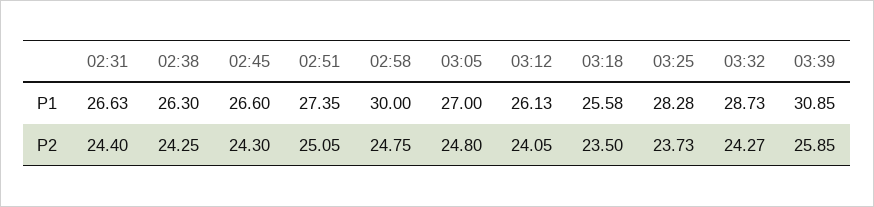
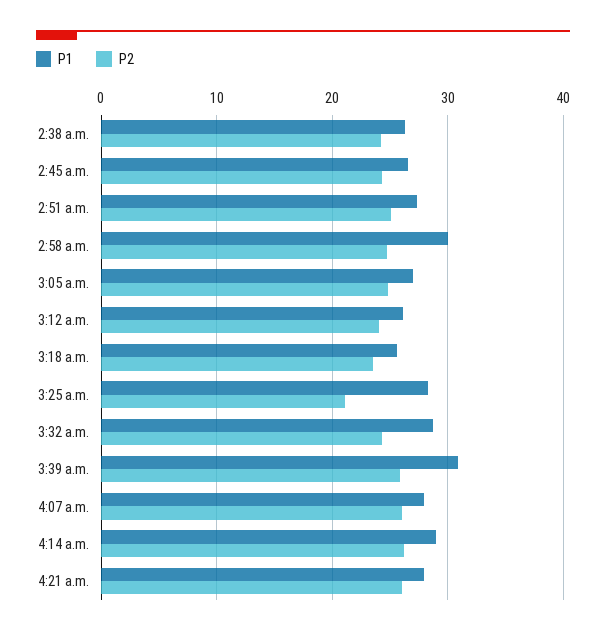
P1, 02:31: 26.63 -> none
P2, 02:31: 24.4 -> none
P2, 03:25: 23.73 -> 21
P1, 4:07 a.m.: none -> 28
P2, 4:07 a.m.: none -> 26
P1, 4:14 a.m.: none -> 29
P2, 4:14 a.m.: none -> 26
P1, 4:21 a.m.: none -> 28
P2, 4:21 a.m.: none -> 26

